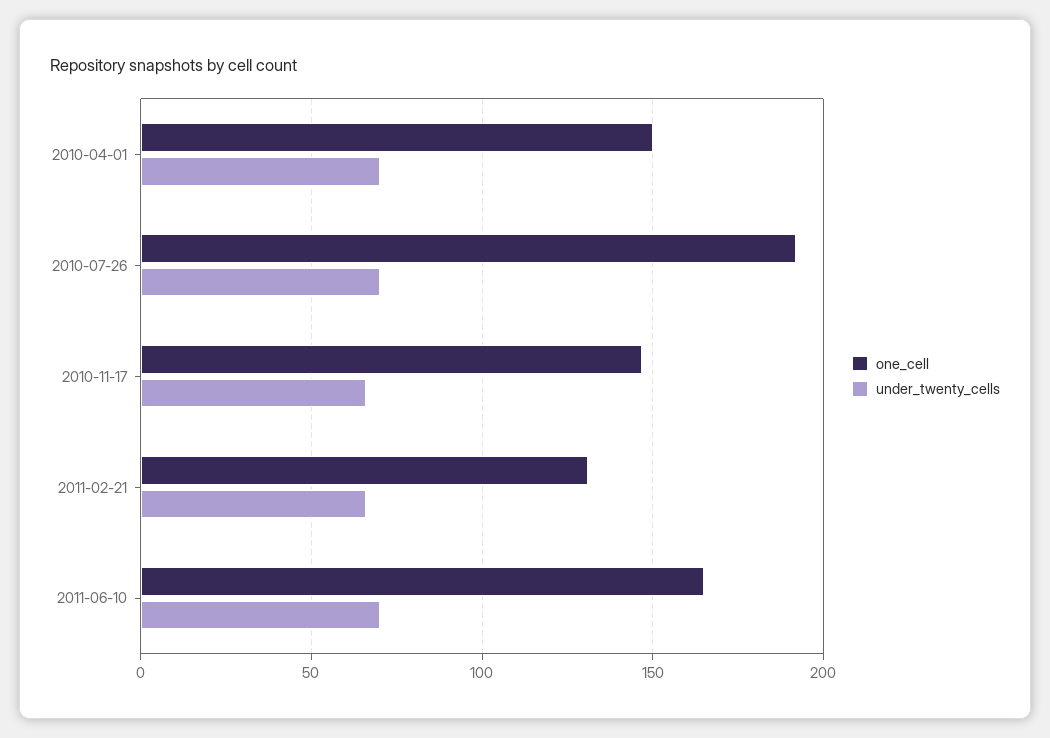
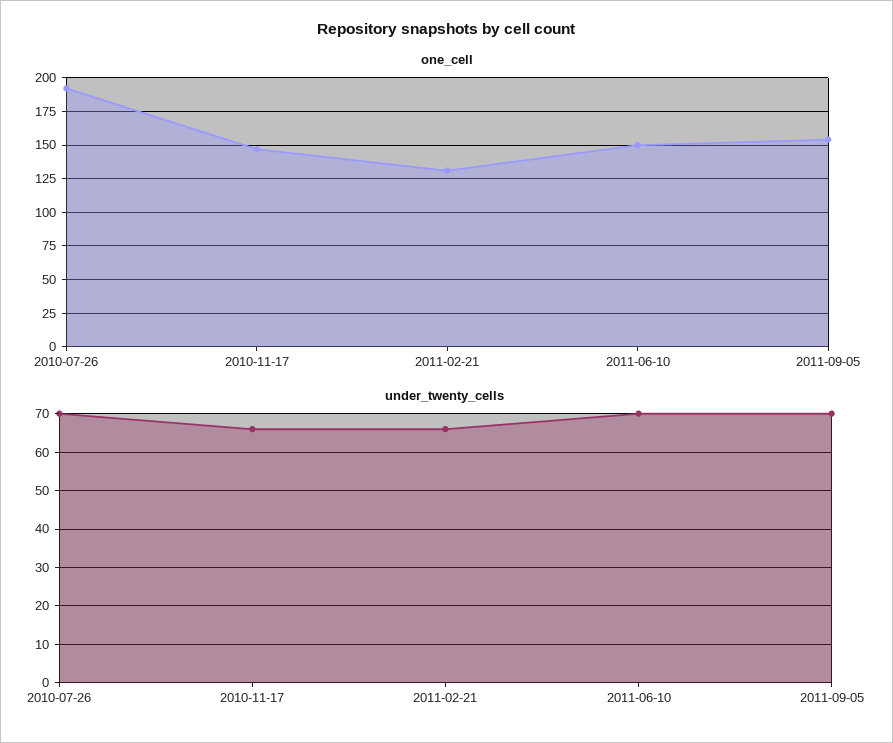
one_cell, 2010-04-01: 150 -> none
under_twenty_cells, 2010-04-01: 70 -> none
one_cell, 2011-06-10: 165 -> 150
one_cell, 2011-09-05: none -> 155
under_twenty_cells, 2011-09-05: none -> 70

